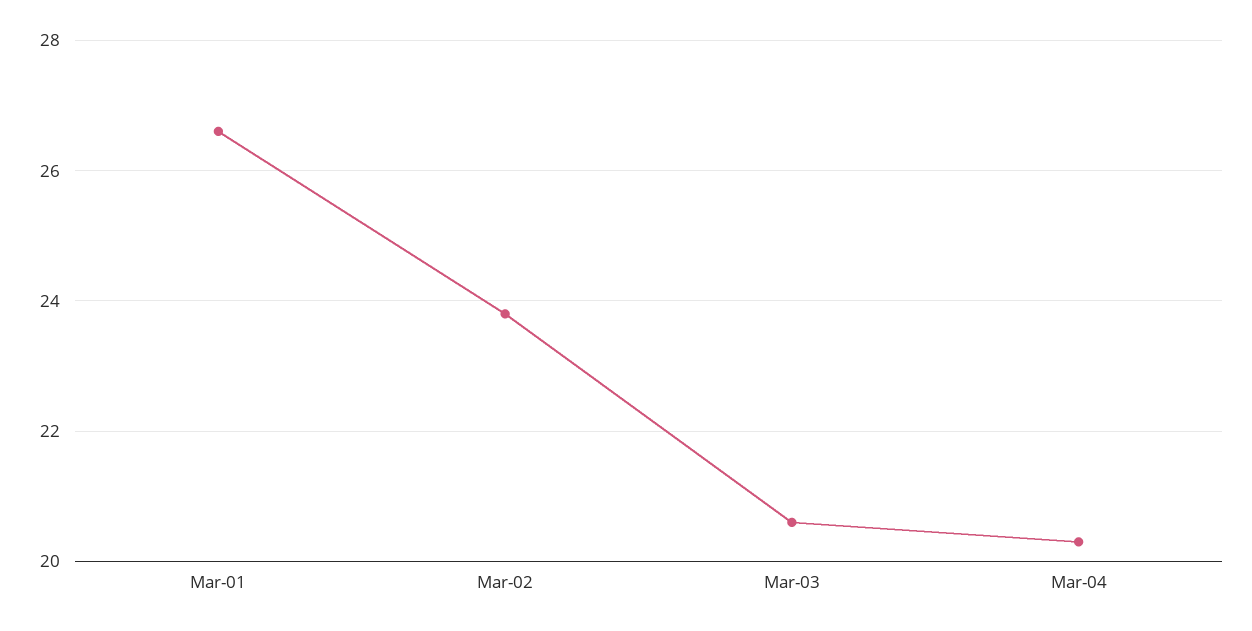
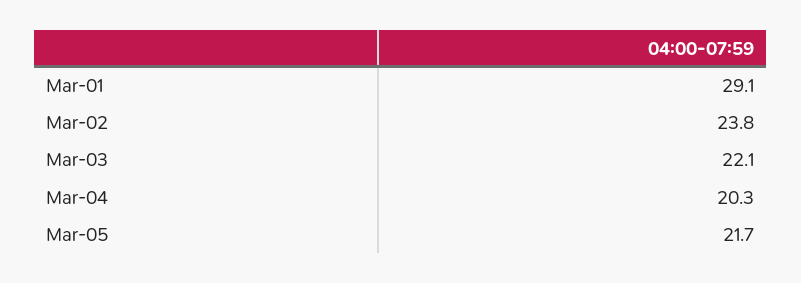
Mar-01: 26.5 -> 29.1
Mar-03: 20.5 -> 22.1
Mar-05: none -> 21.7

